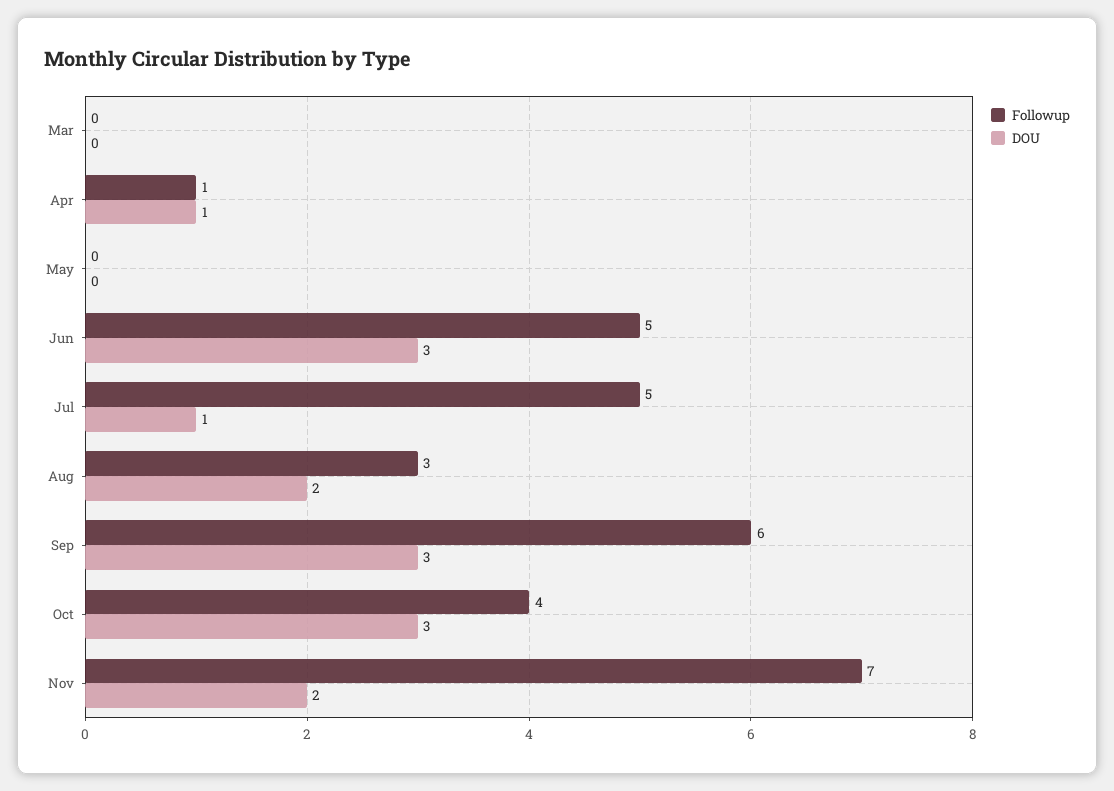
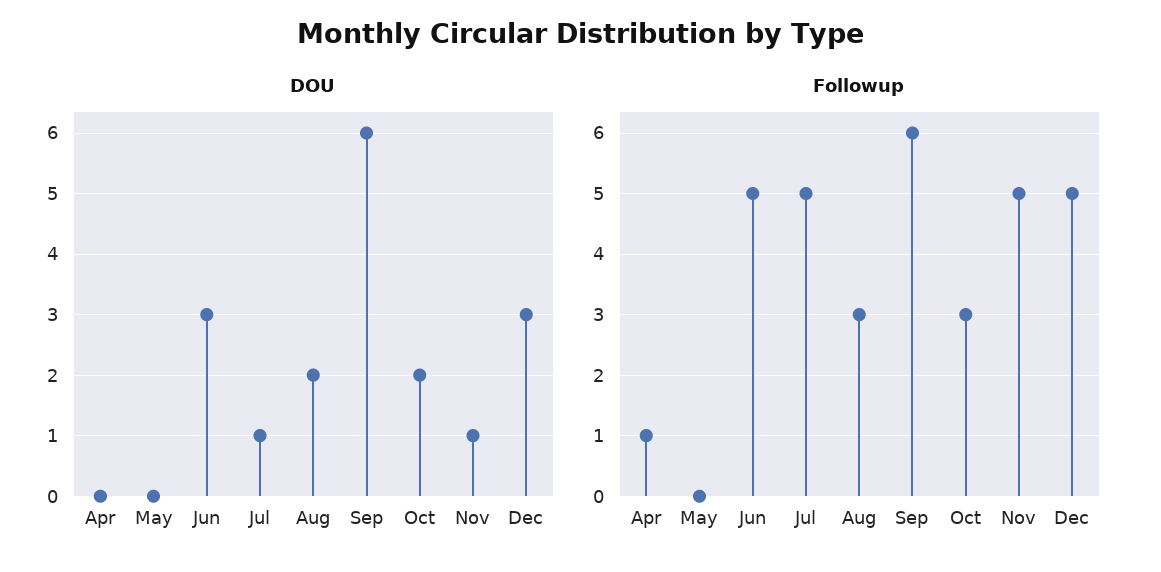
Followup, Mar: 0 -> none
DOU, Mar: 0 -> none
DOU, Apr: 1 -> 0
DOU, Sep: 3 -> 6
Followup, Oct: 4 -> 3
DOU, Oct: 3 -> 2
Followup, Nov: 7 -> 5
DOU, Nov: 2 -> 1
DOU, Dec: none -> 3
Followup, Dec: none -> 5

